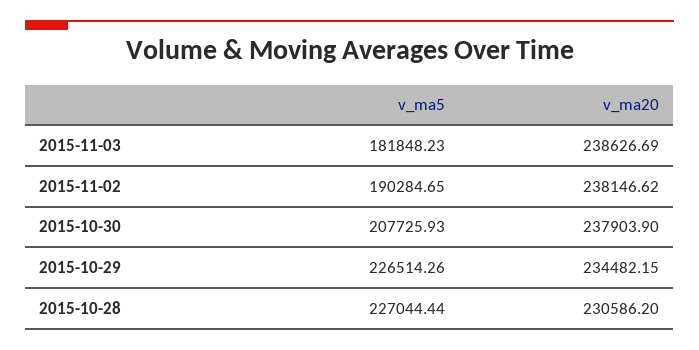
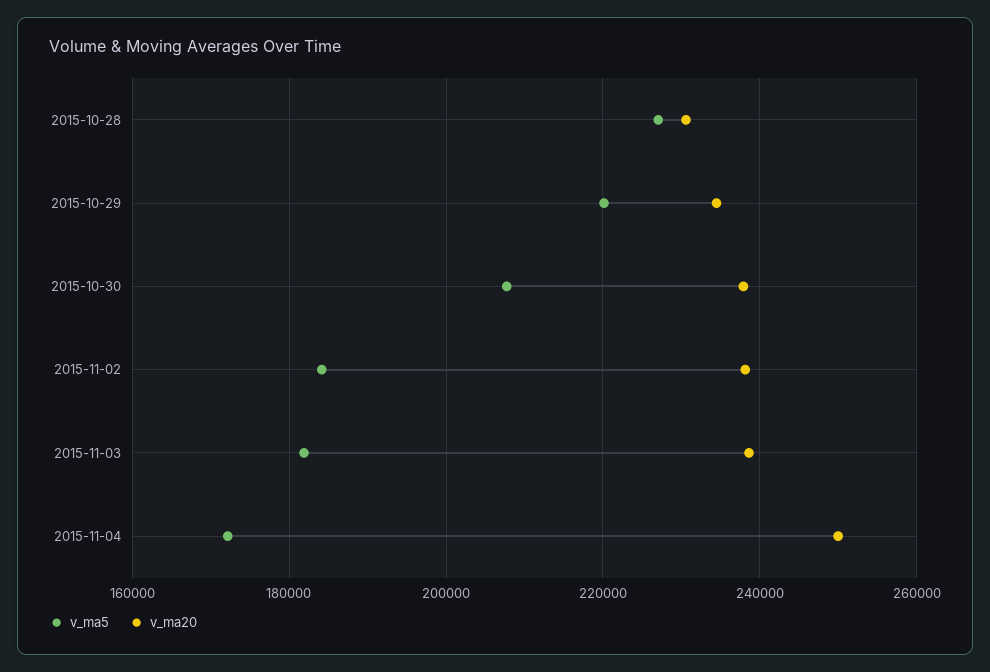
v_ma5, 2015-11-02: 190284.65 -> 184000
v_ma5, 2015-10-29: 226514.26 -> 220000
v_ma5, 2015-11-04: none -> 172000
v_ma20, 2015-11-04: none -> 250000

